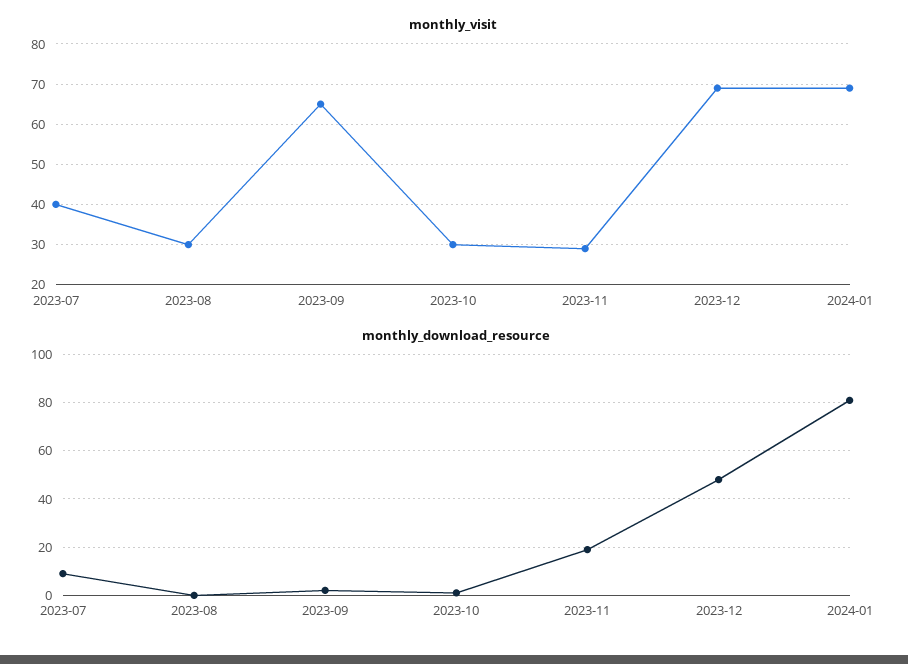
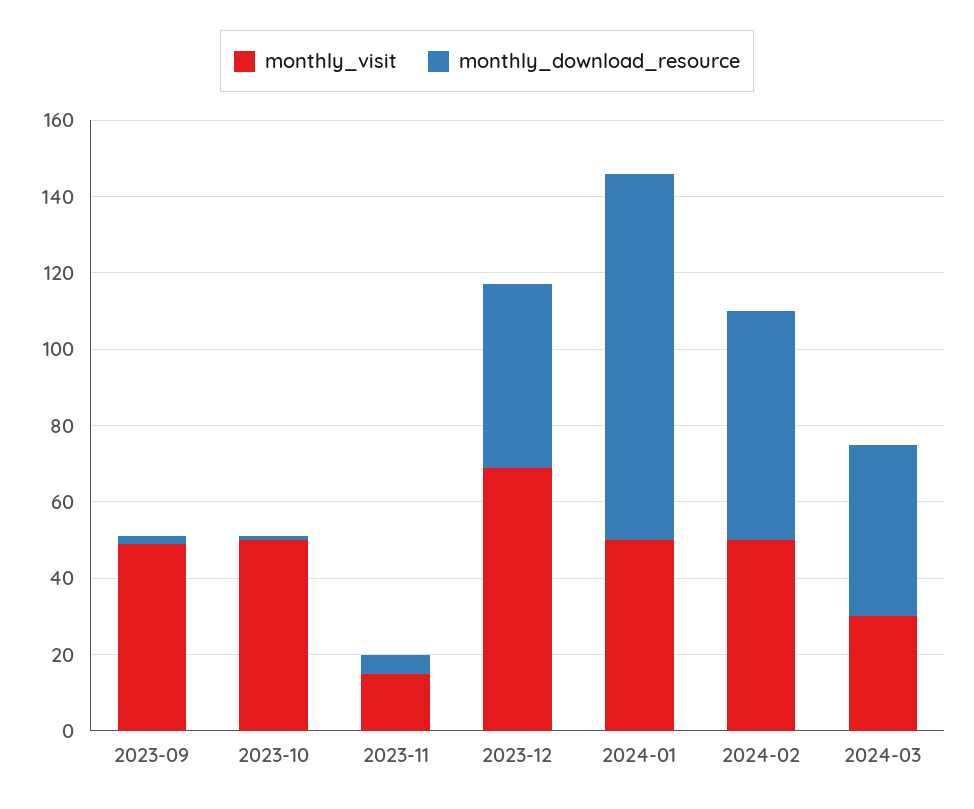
monthly_visit, 2023-07: 40 -> none
monthly_visit, 2023-08: 30 -> none
monthly_visit, 2023-09: 65 -> 50
monthly_visit, 2023-10: 30 -> 50
monthly_visit, 2023-11: 30 -> 15
monthly_visit, 2024-01: 70 -> 50
monthly_download_resource, 2023-07: 10 -> none
monthly_download_resource, 2023-08: 0 -> none
monthly_download_resource, 2023-11: 20 -> 5
monthly_download_resource, 2024-01: 80 -> 95
monthly_visit, 2024-02: none -> 50
monthly_download_resource, 2024-02: none -> 60
monthly_visit, 2024-03: none -> 30
monthly_download_resource, 2024-03: none -> 45

